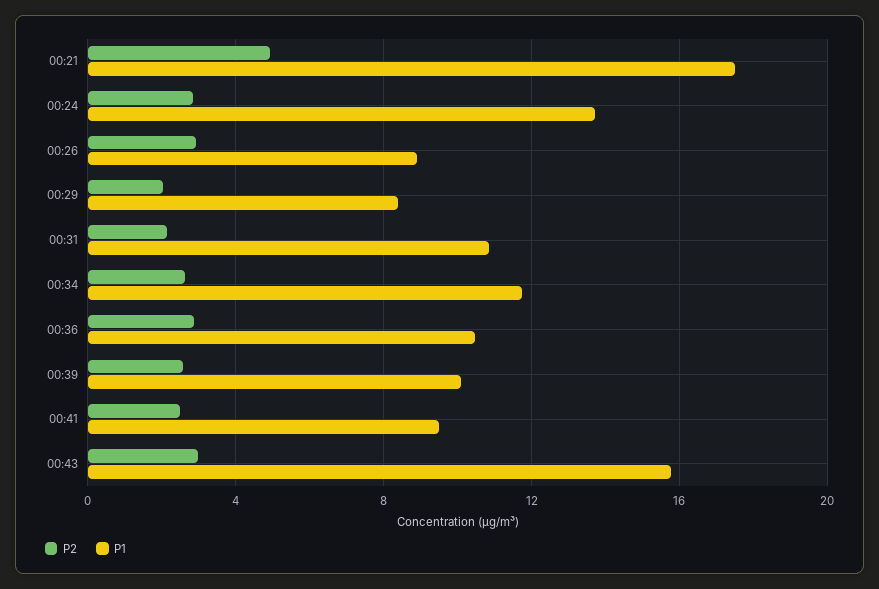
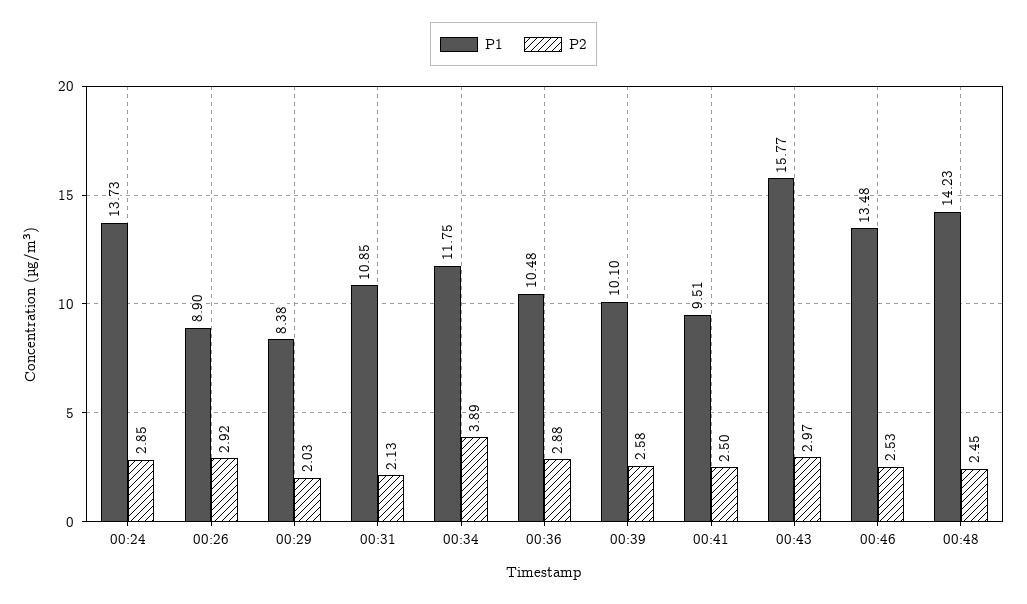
P2, 00:21: 5 -> none
P1, 00:21: 17.5 -> none
P2, 00:34: 2.5 -> 3.89
P1, 00:46: none -> 13.48
P2, 00:46: none -> 2.53
P1, 00:48: none -> 14.23
P2, 00:48: none -> 2.45

